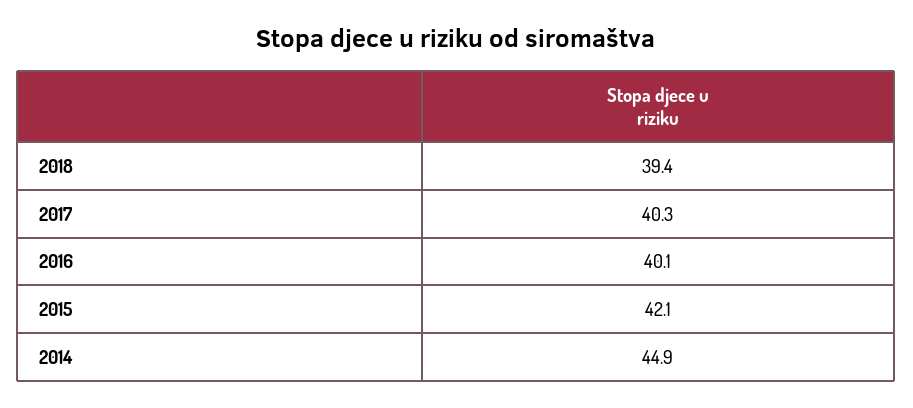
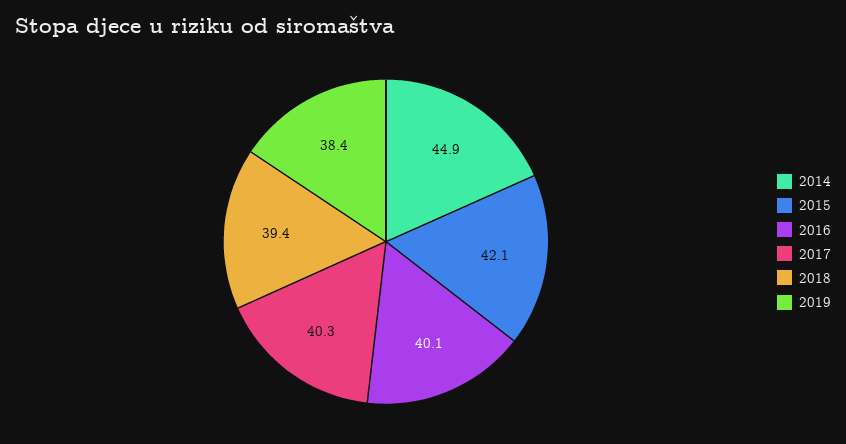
2019: none -> 38.4

